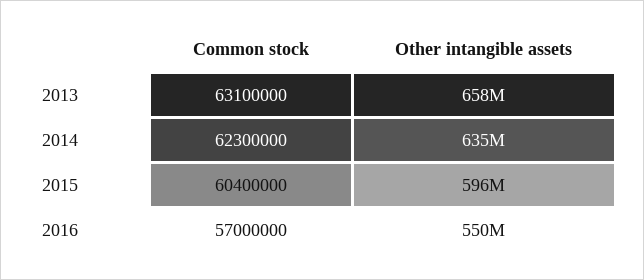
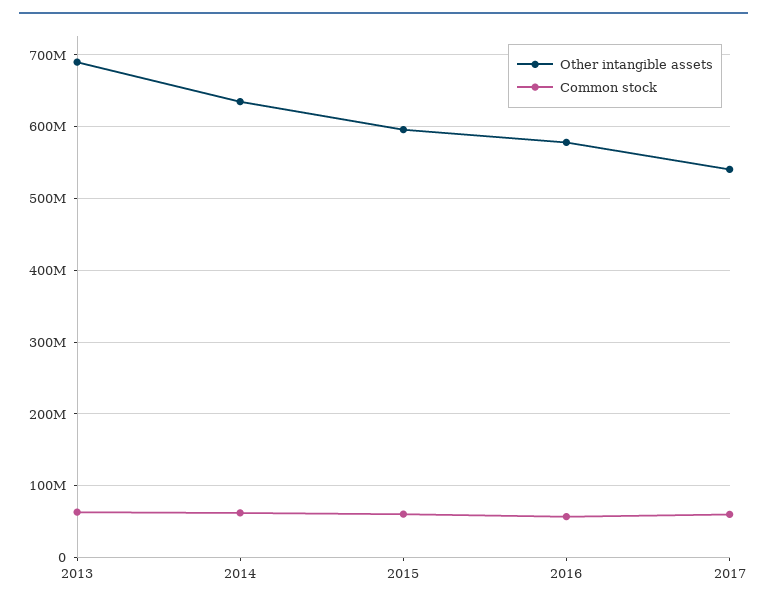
Other intangible assets, 2013: 658000000 -> 690000000
Other intangible assets, 2016: 550000000 -> 580000000
Other intangible assets, 2017: none -> 540000000
Common stock, 2017: none -> 60000000

